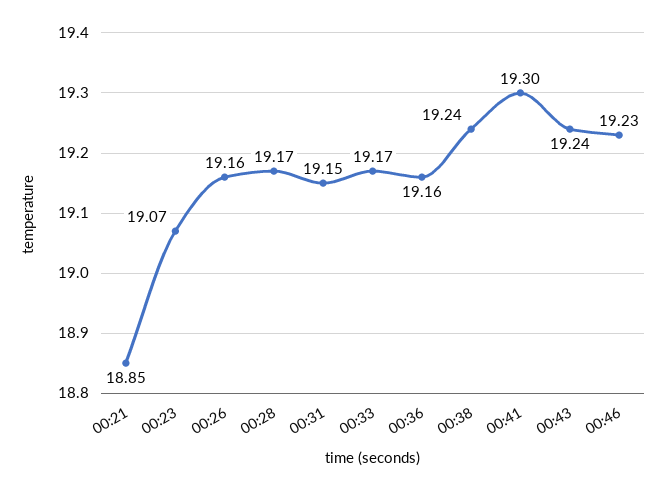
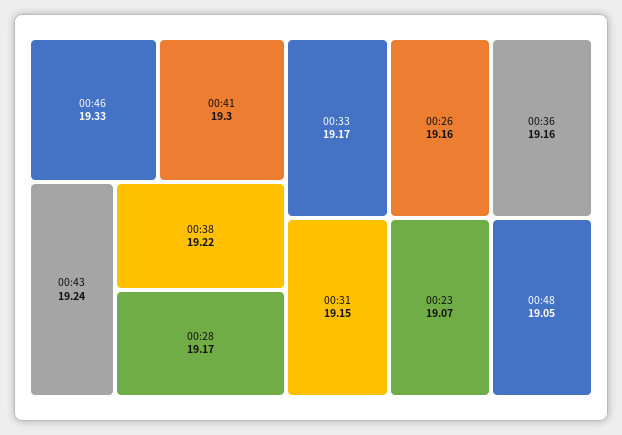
00:21: 18.85 -> none
00:38: 19.24 -> 19.22
00:46: 19.23 -> 19.33
00:48: none -> 19.05

